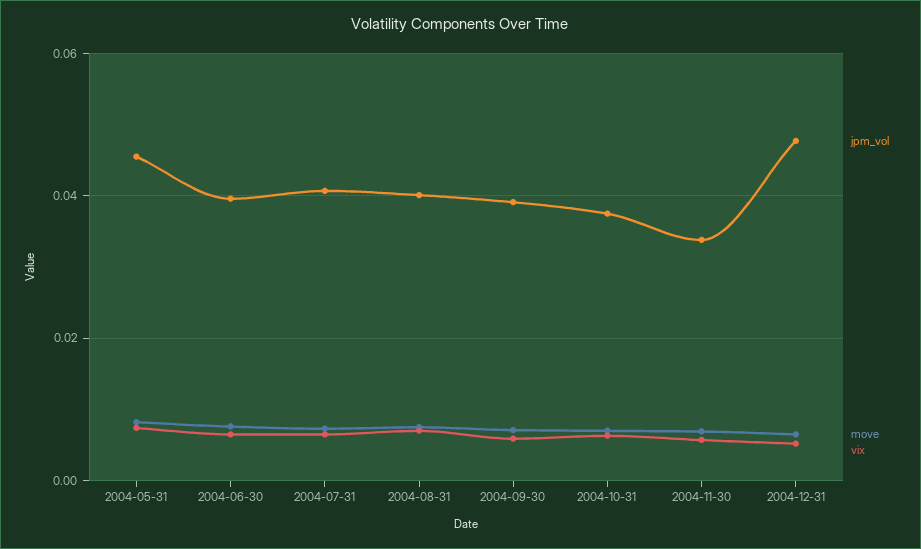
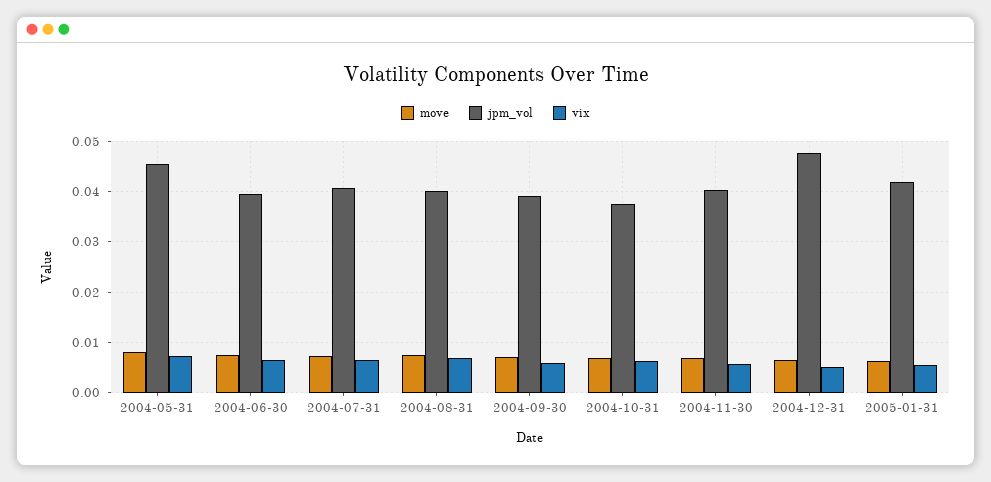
jpm_vol, 2004-11-30: 0.034 -> 0.04
move, 2005-01-31: none -> 0.006
jpm_vol, 2005-01-31: none -> 0.042
vix, 2005-01-31: none -> 0.006

